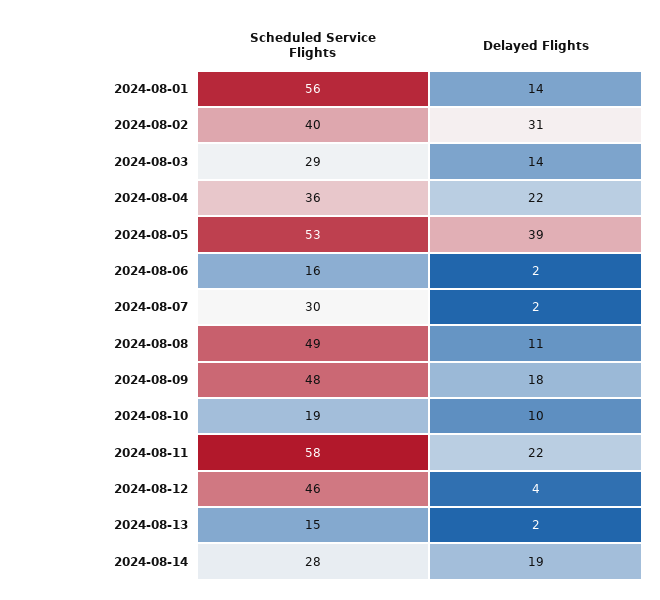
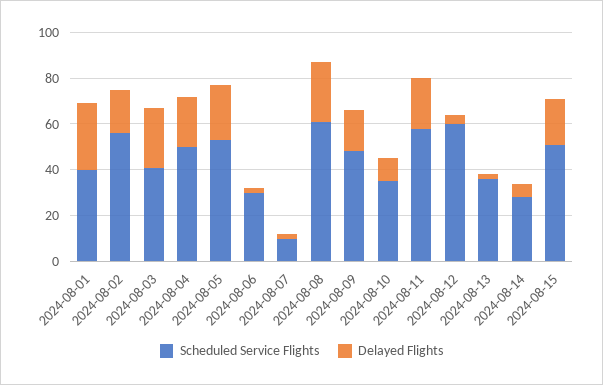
Scheduled Service Flights, 2024-08-01: 56 -> 40
Delayed Flights, 2024-08-01: 14 -> 30
Scheduled Service Flights, 2024-08-02: 40 -> 55
Delayed Flights, 2024-08-02: 31 -> 20
Scheduled Service Flights, 2024-08-03: 29 -> 40
Delayed Flights, 2024-08-03: 14 -> 25
Scheduled Service Flights, 2024-08-04: 36 -> 50
Delayed Flights, 2024-08-05: 39 -> 25
Scheduled Service Flights, 2024-08-06: 16 -> 30
Scheduled Service Flights, 2024-08-07: 30 -> 10
Scheduled Service Flights, 2024-08-08: 49 -> 60
Delayed Flights, 2024-08-08: 11 -> 25
Scheduled Service Flights, 2024-08-10: 19 -> 35
Scheduled Service Flights, 2024-08-12: 46 -> 60
Scheduled Service Flights, 2024-08-13: 15 -> 35
Delayed Flights, 2024-08-14: 19 -> 5
Scheduled Service Flights, 2024-08-15: none -> 50
Delayed Flights, 2024-08-15: none -> 20

